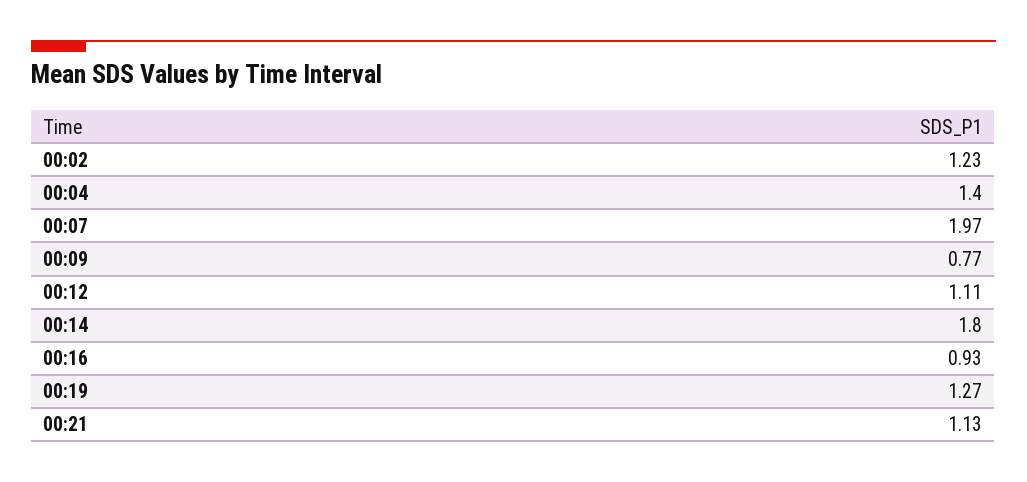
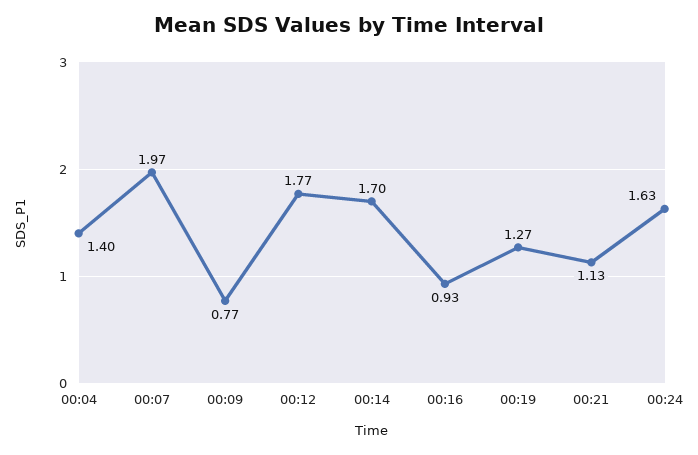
00:02: 1.23 -> none
00:12: 1.11 -> 1.77
00:14: 1.8 -> 1.7
00:24: none -> 1.63

